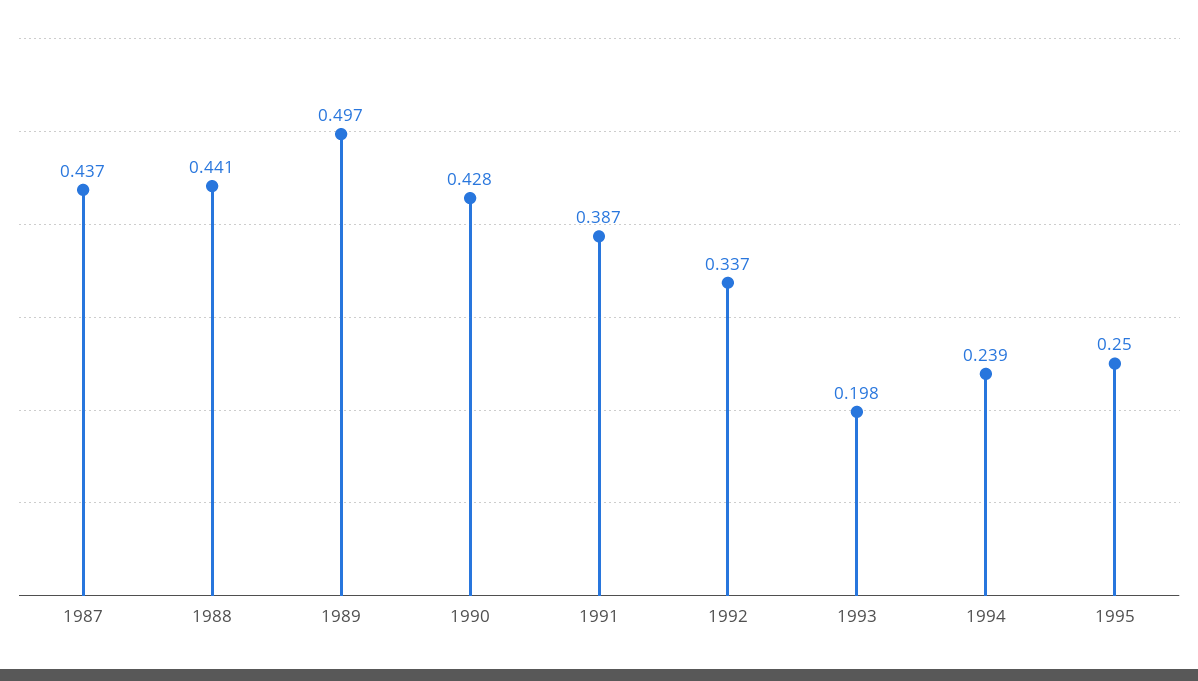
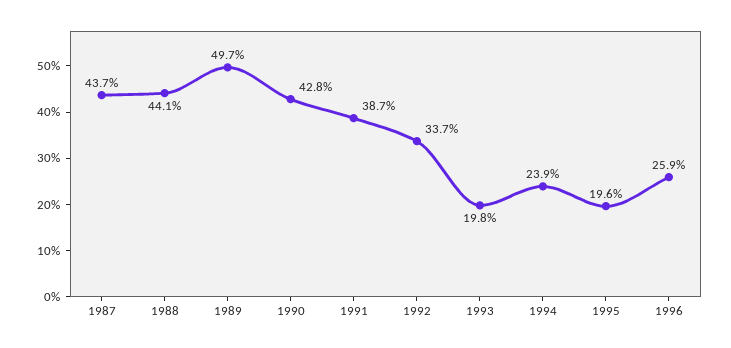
1995: 0.25 -> 0.196
1996: none -> 0.259

